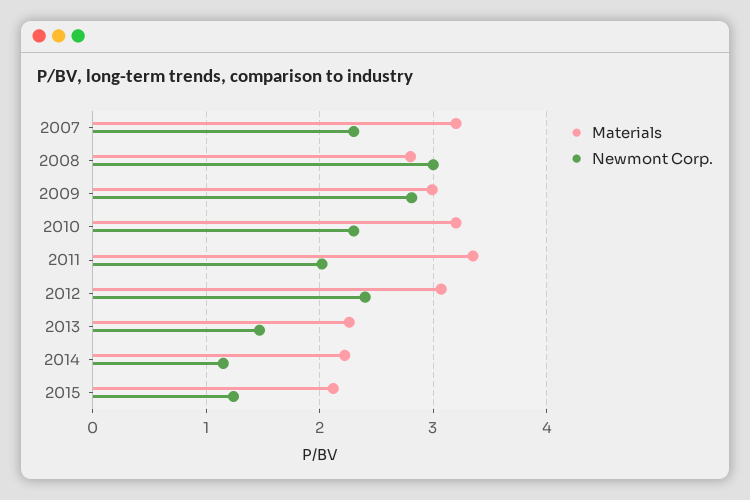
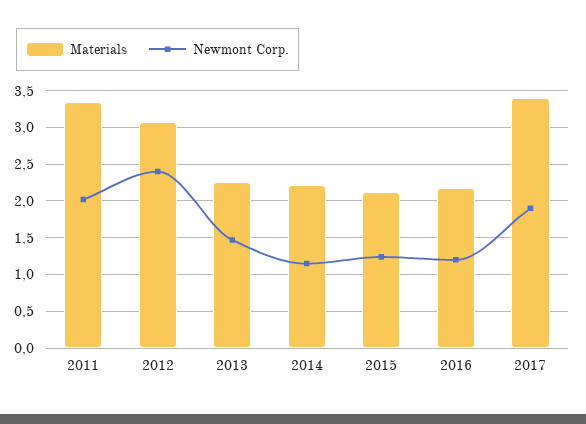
Materials, 2007: 3.2 -> none
Newmont Corp., 2007: 2.3 -> none
Materials, 2008: 2.8 -> none
Newmont Corp., 2008: 3 -> none
Materials, 2009: 3 -> none
Newmont Corp., 2009: 2.8 -> none
Materials, 2010: 3.2 -> none
Newmont Corp., 2010: 2.3 -> none
Materials, 2016: none -> 2.2
Newmont Corp., 2016: none -> 1.2
Materials, 2017: none -> 3.4
Newmont Corp., 2017: none -> 1.9

